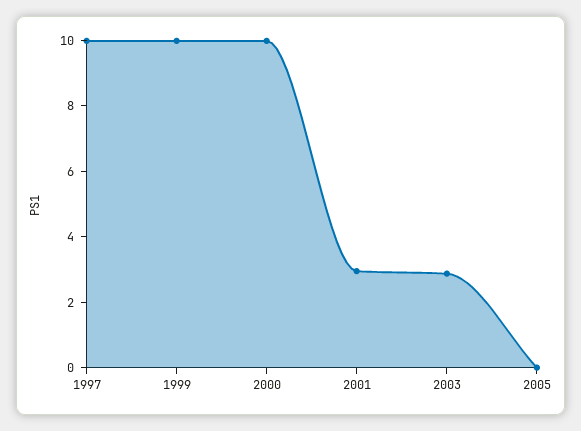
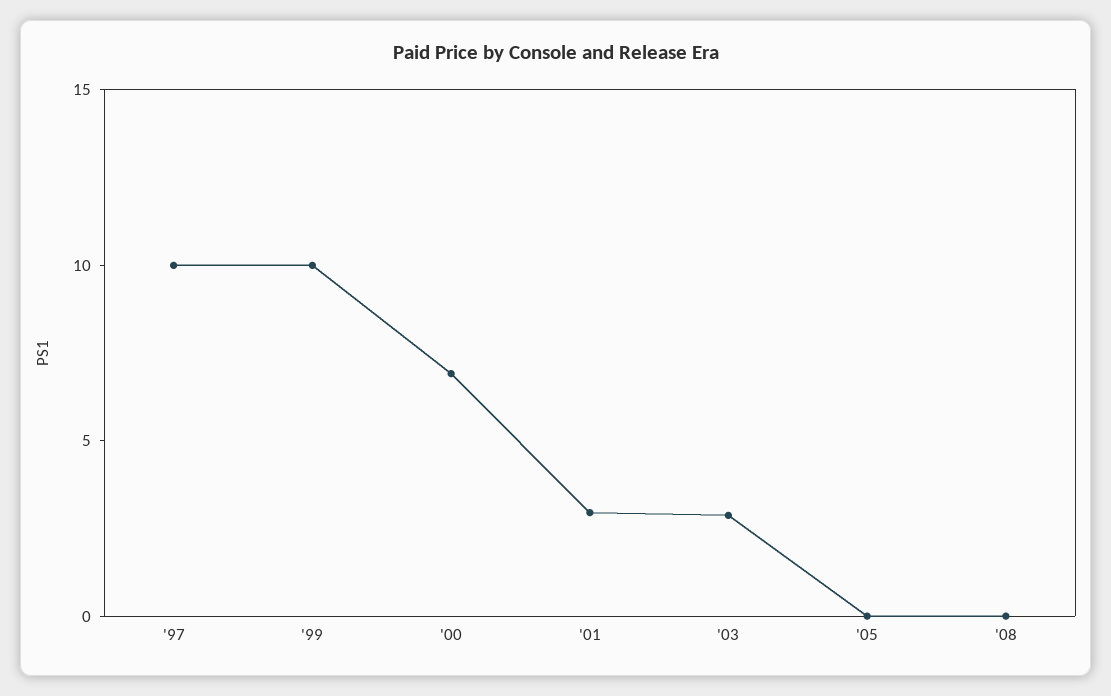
2000: 10 -> 7
'08: none -> 0

